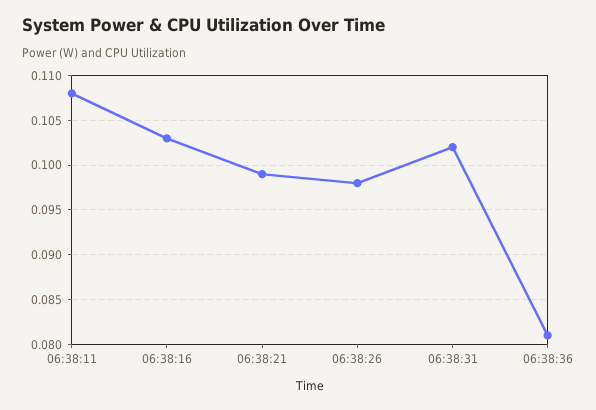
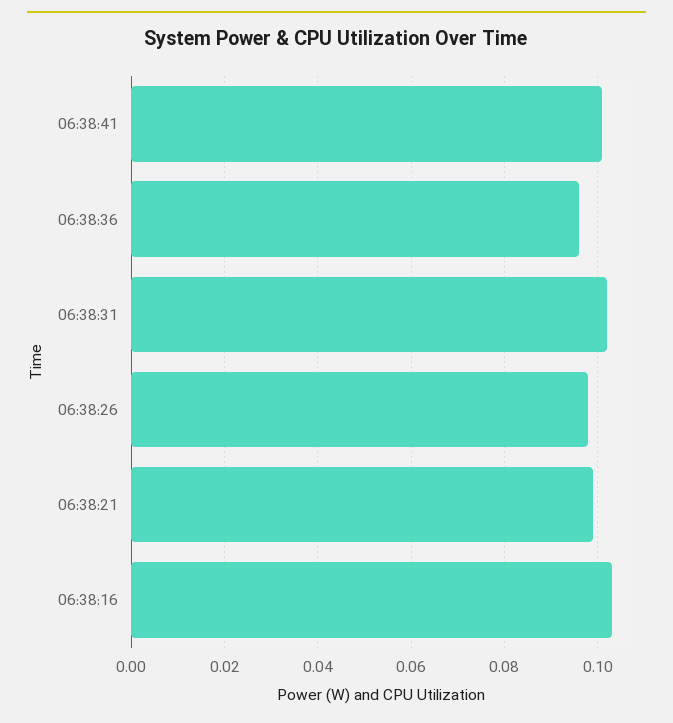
06:38:11: 0.108 -> none
06:38:36: 0.081 -> 0.095
06:38:41: none -> 0.1

